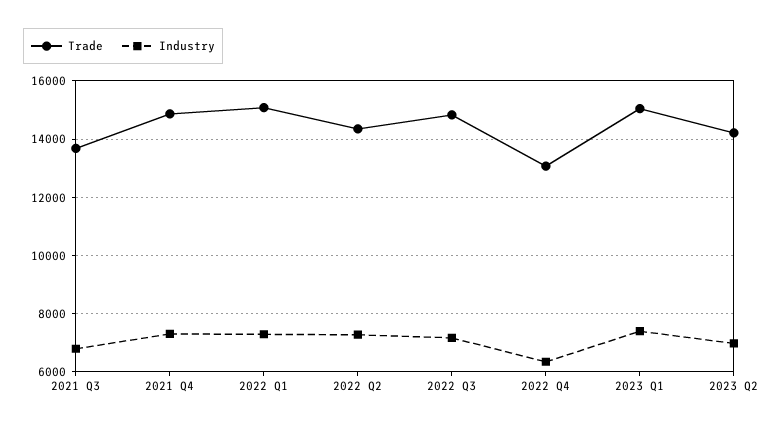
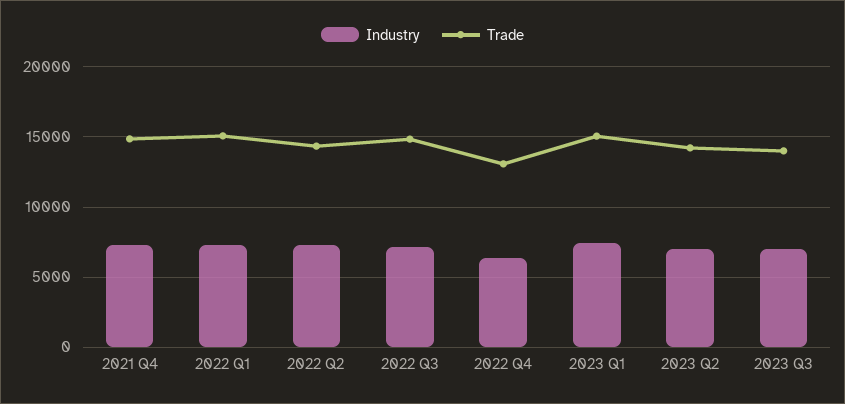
Trade, 2021 Q3: 13750 -> none
Industry, 2021 Q3: 6750 -> none
Industry, 2023 Q3: none -> 7000
Trade, 2023 Q3: none -> 14000

